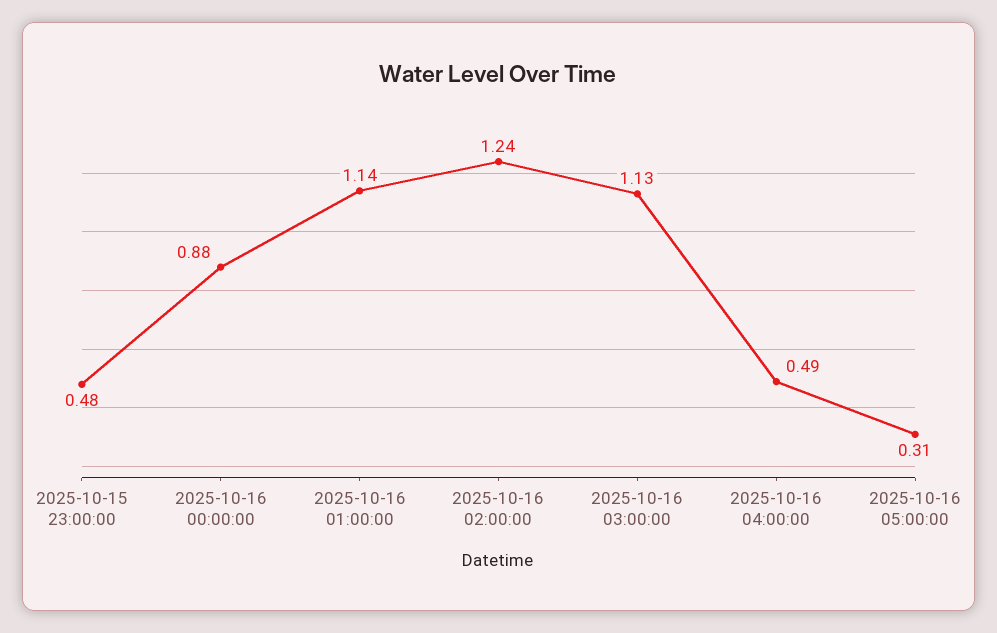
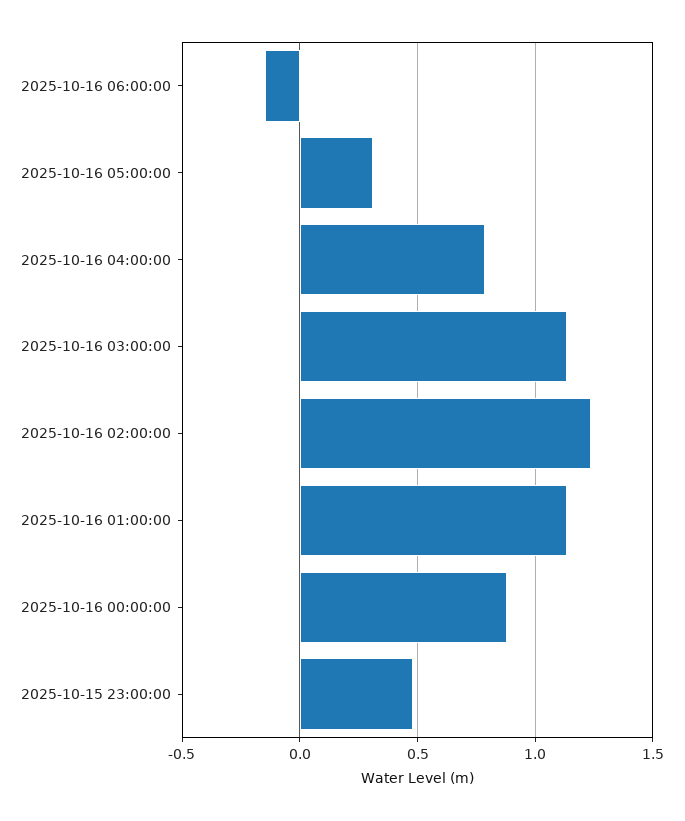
2025-10-16 04:00:00: 0.49 -> 0.8
2025-10-16 06:00:00: none -> -0.15

